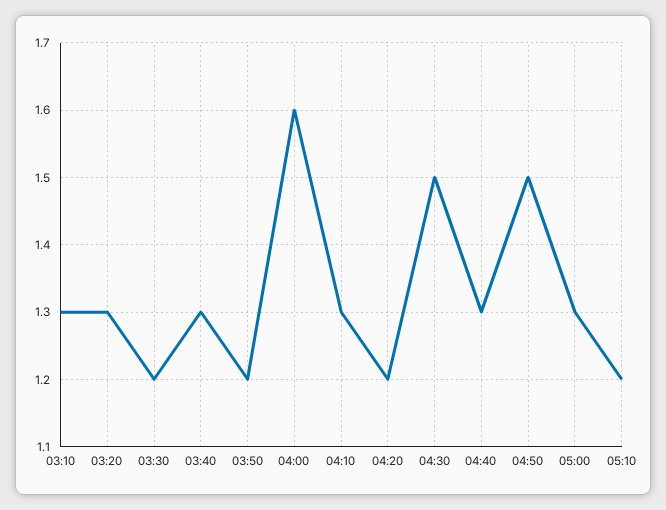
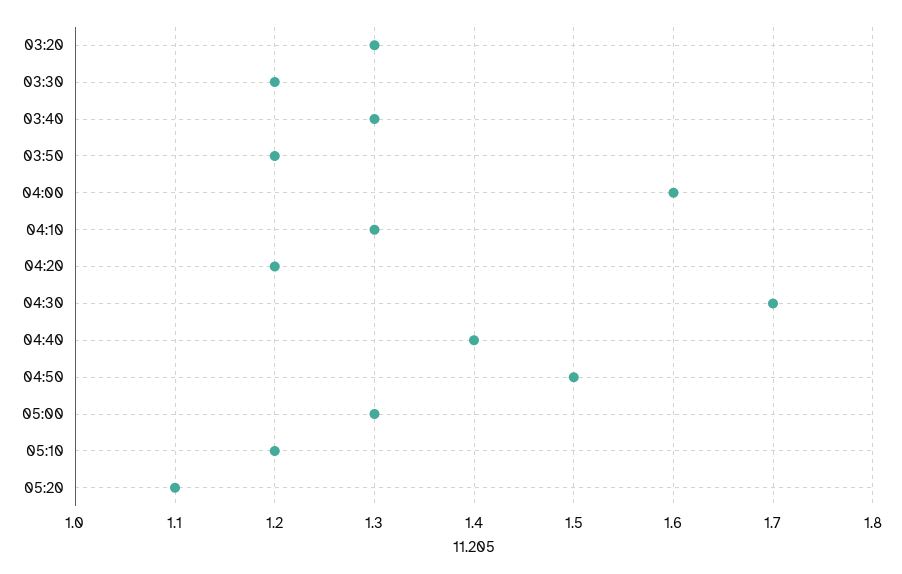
03:10: 1.3 -> none
04:30: 1.5 -> 1.7
04:40: 1.3 -> 1.4
05:20: none -> 1.1

